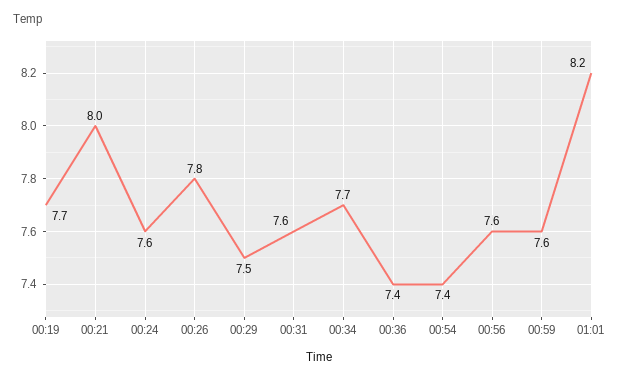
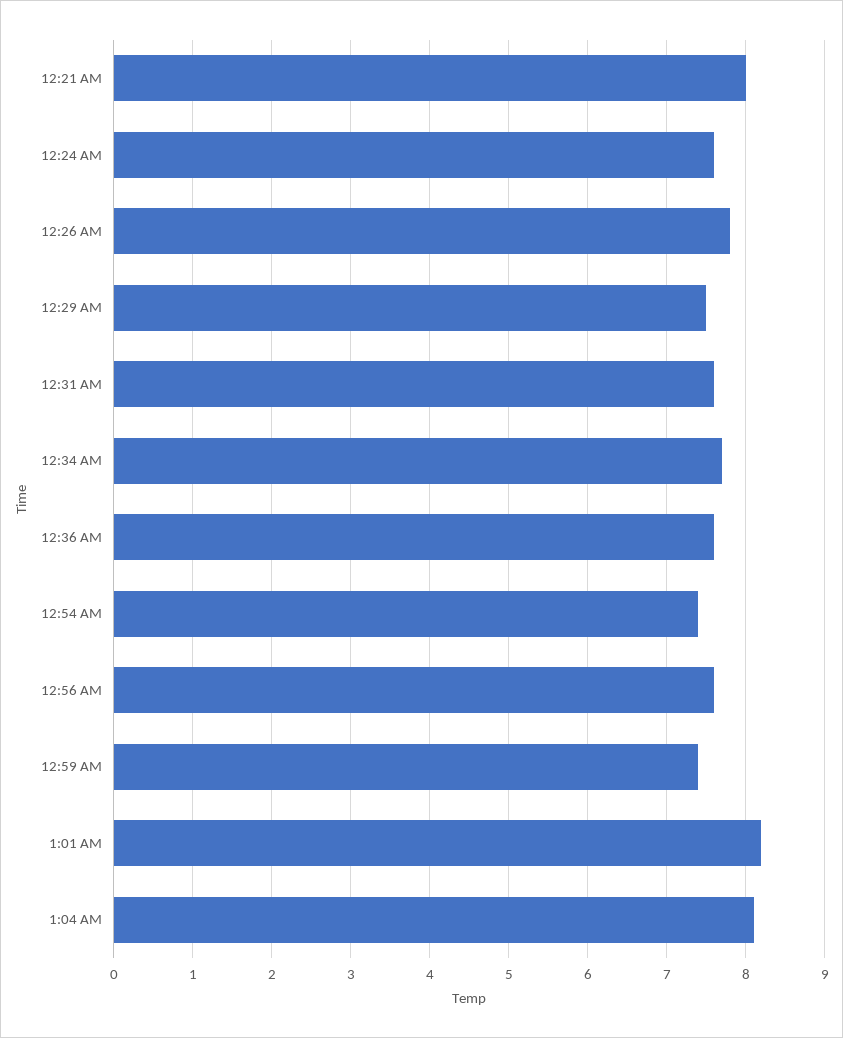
00:19: 7.7 -> none
00:36: 7.4 -> 7.6
00:59: 7.6 -> 7.4
1:04 AM: none -> 8.1

